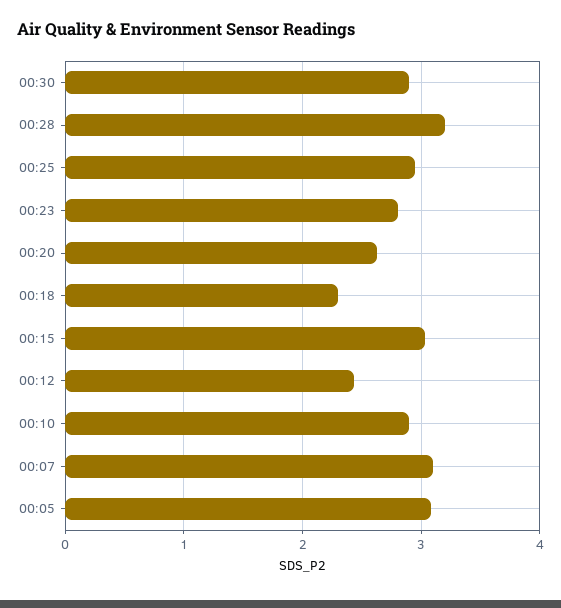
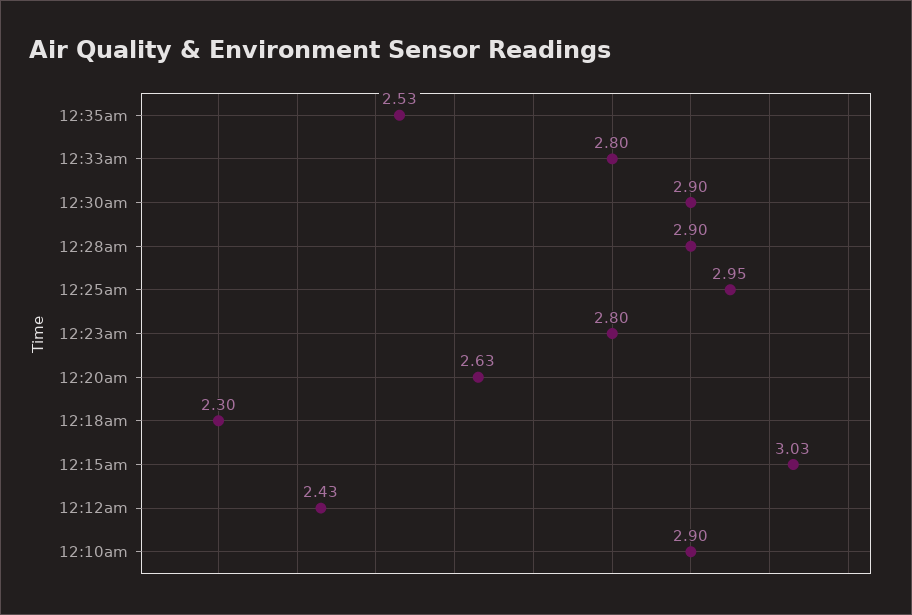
00:28: 3.2 -> 2.9
00:07: 3.1 -> none
00:05: 3.1 -> none
12:35am: none -> 2.53
12:33am: none -> 2.8

